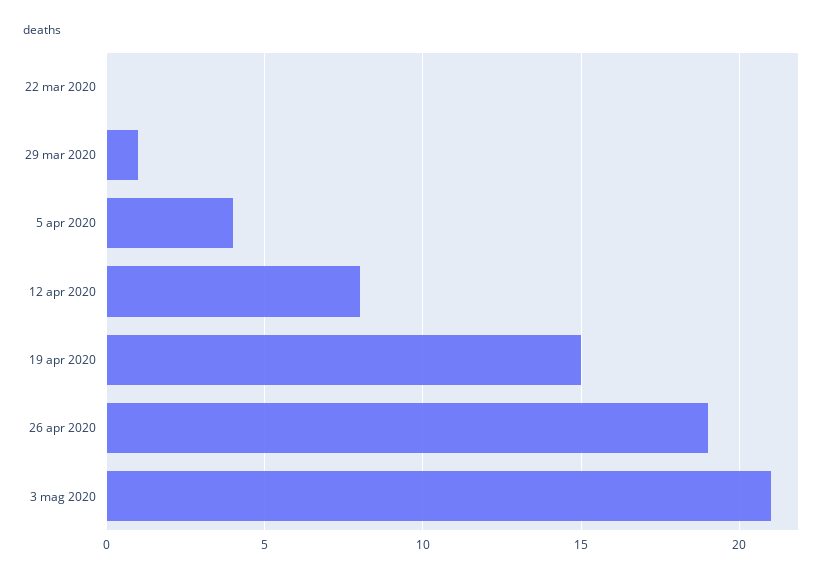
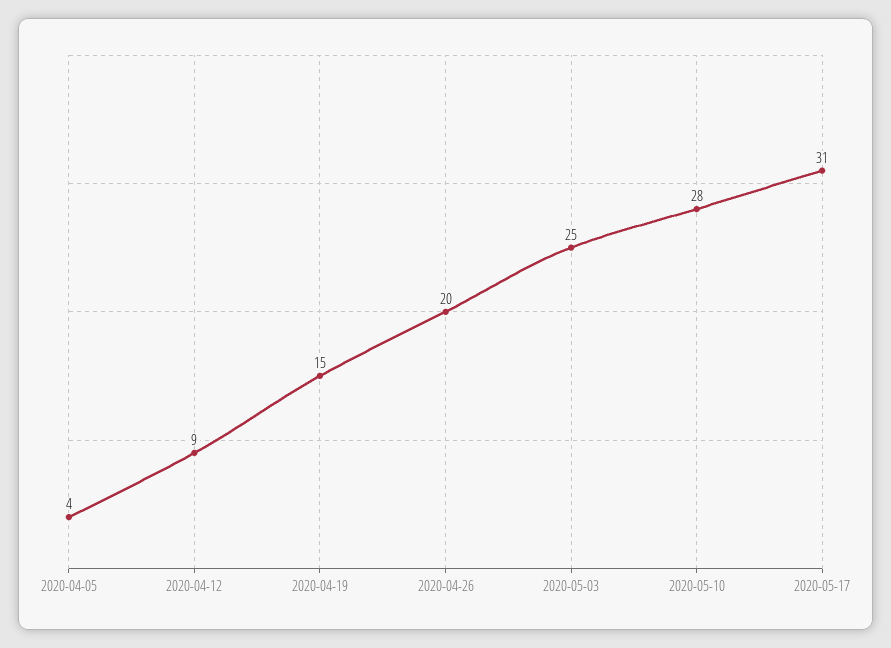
22 mar 2020: 0 -> none
29 mar 2020: 1 -> none
12 apr 2020: 8 -> 9
26 apr 2020: 19 -> 20
3 mag 2020: 21 -> 25
2020-05-10: none -> 28
2020-05-17: none -> 31

